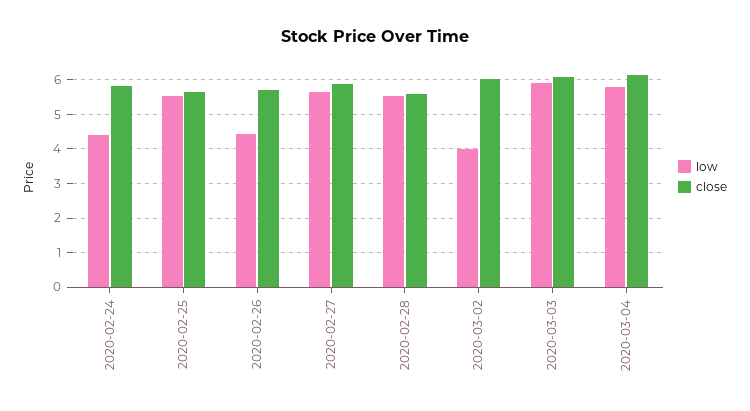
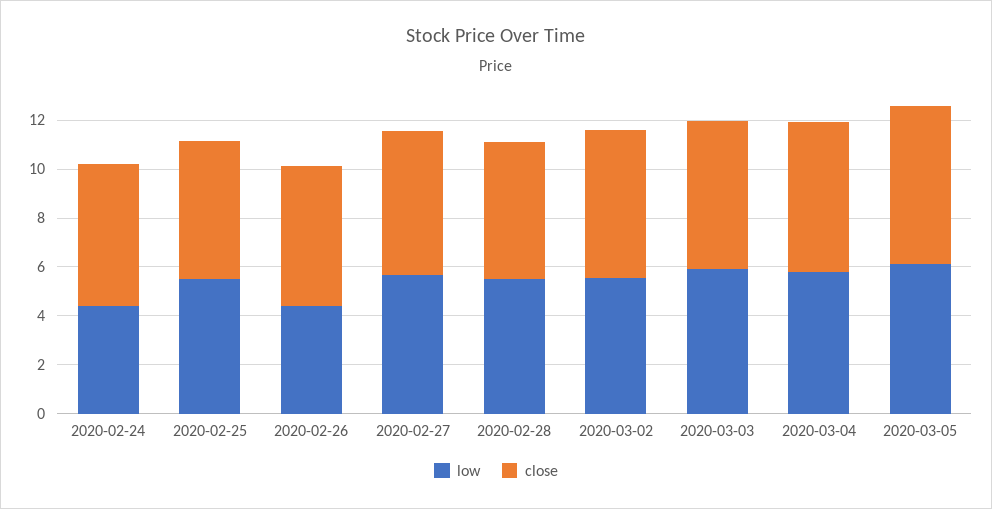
low, 2020-03-02: 4 -> 5.5
low, 2020-03-05: none -> 6
close, 2020-03-05: none -> 6.5

